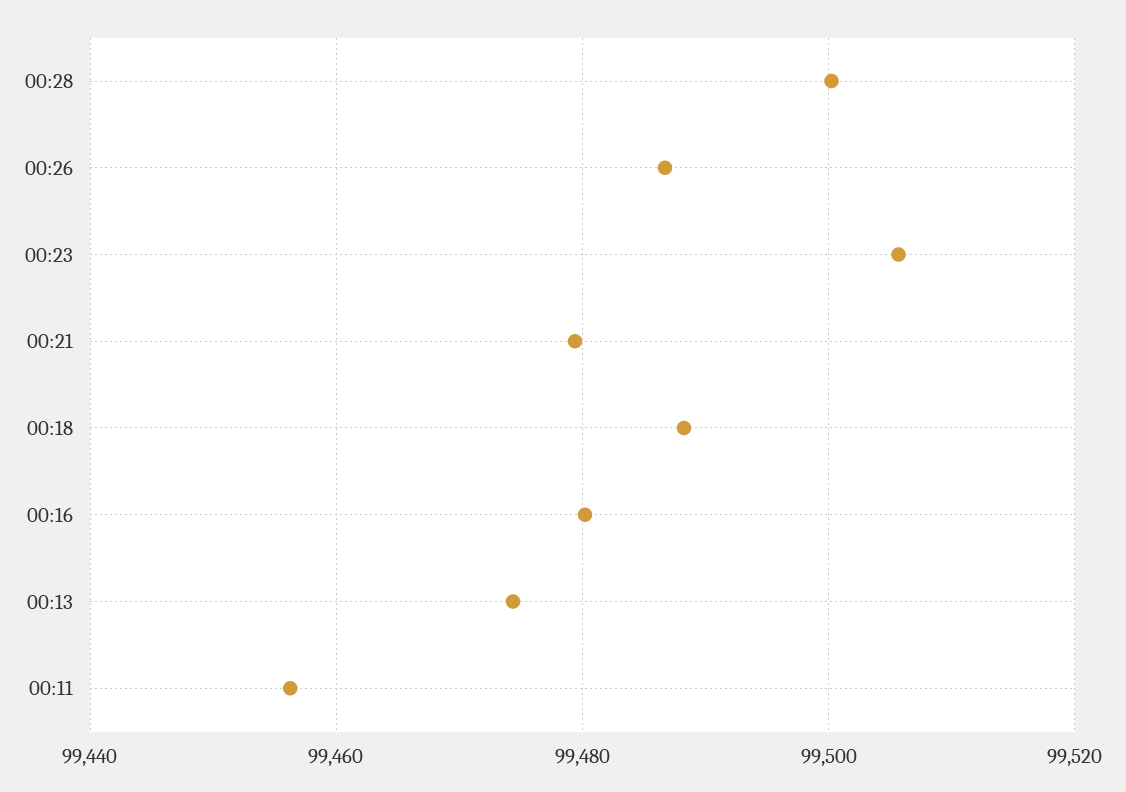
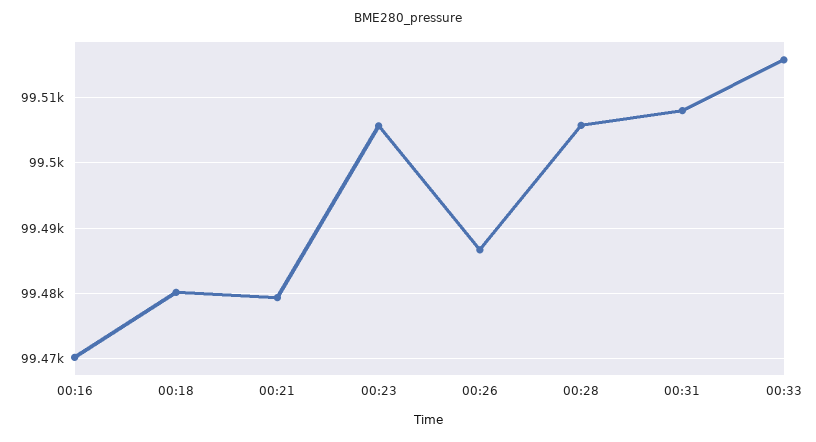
00:28: 99500 -> 99506
00:18: 99488 -> 99480
00:16: 99480 -> 99470
00:13: 99474 -> none
00:11: 99456 -> none
00:31: none -> 99508
00:33: none -> 99516

